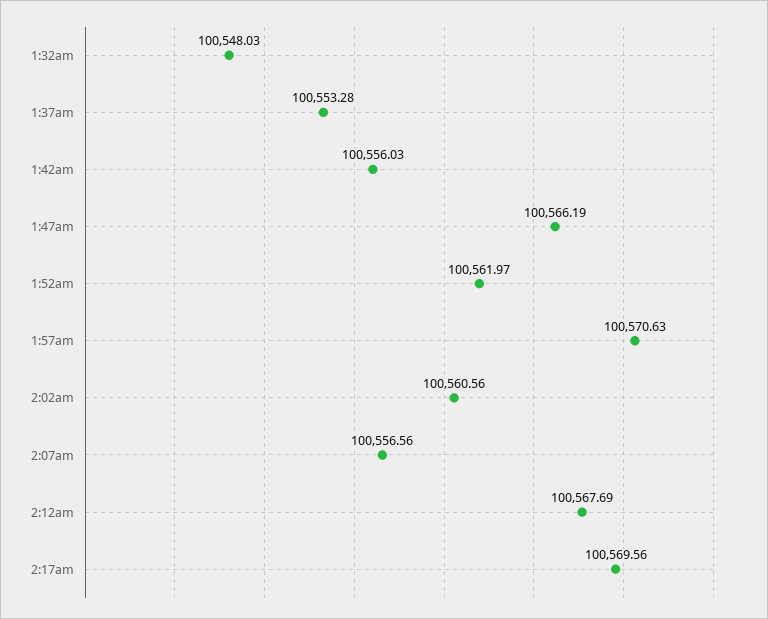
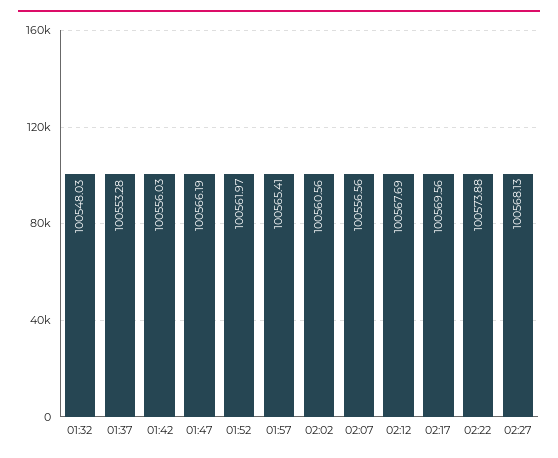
1:57am: 100570.63 -> 100565.41
02:22: none -> 100573.88
02:27: none -> 100568.13

